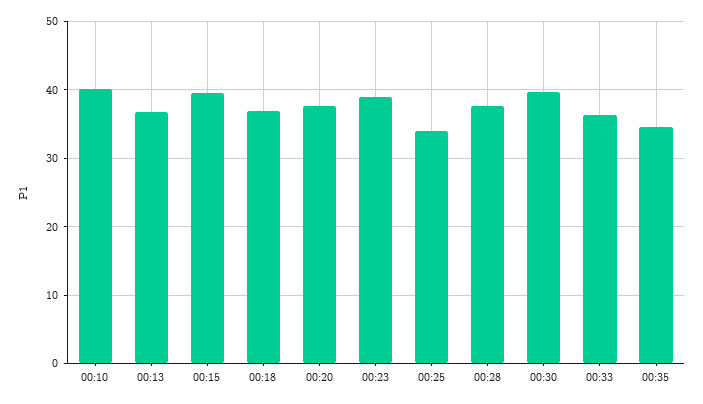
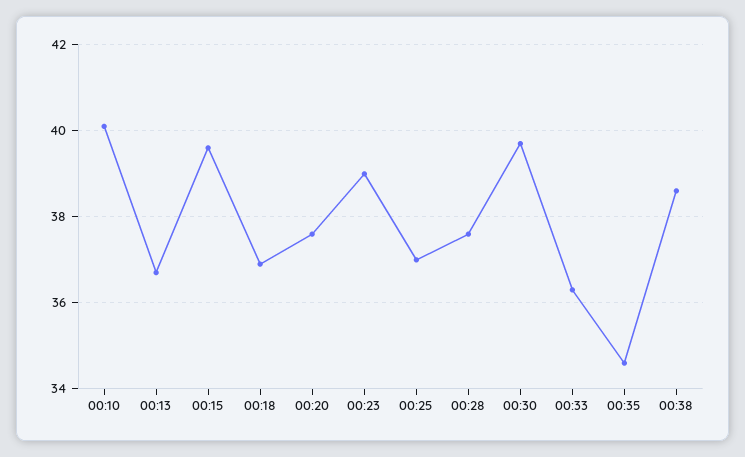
00:25: 34 -> 37
00:38: none -> 38.5

